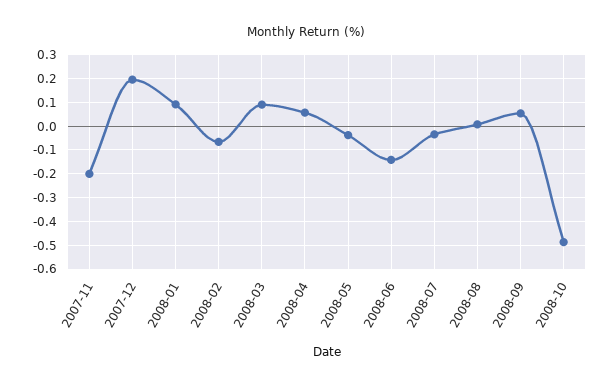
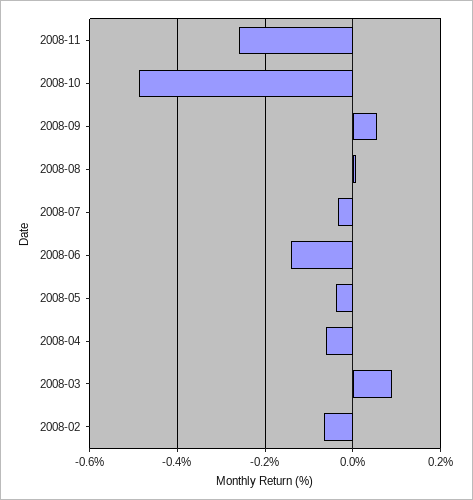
2007-11: -0.2 -> none
2007-12: 0.2 -> none
2008-01: 0.1 -> none
2008-04: 0.05 -> -0.06
2008-11: none -> -0.26

